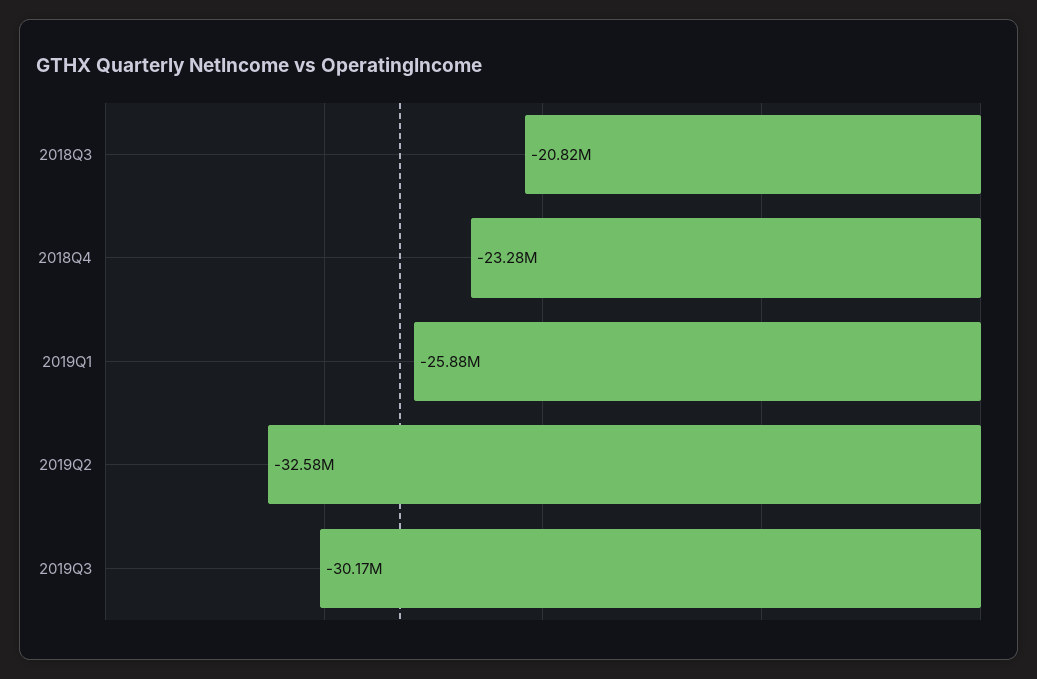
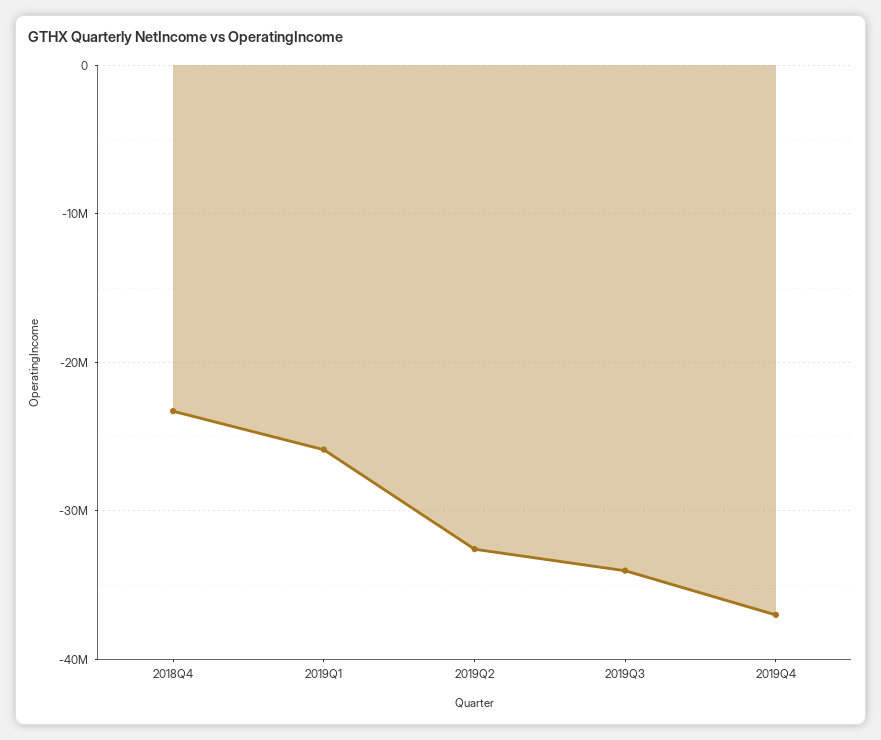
2018Q3: -20820000 -> none
2019Q3: -30170000 -> -34000000
2019Q4: none -> -37000000

